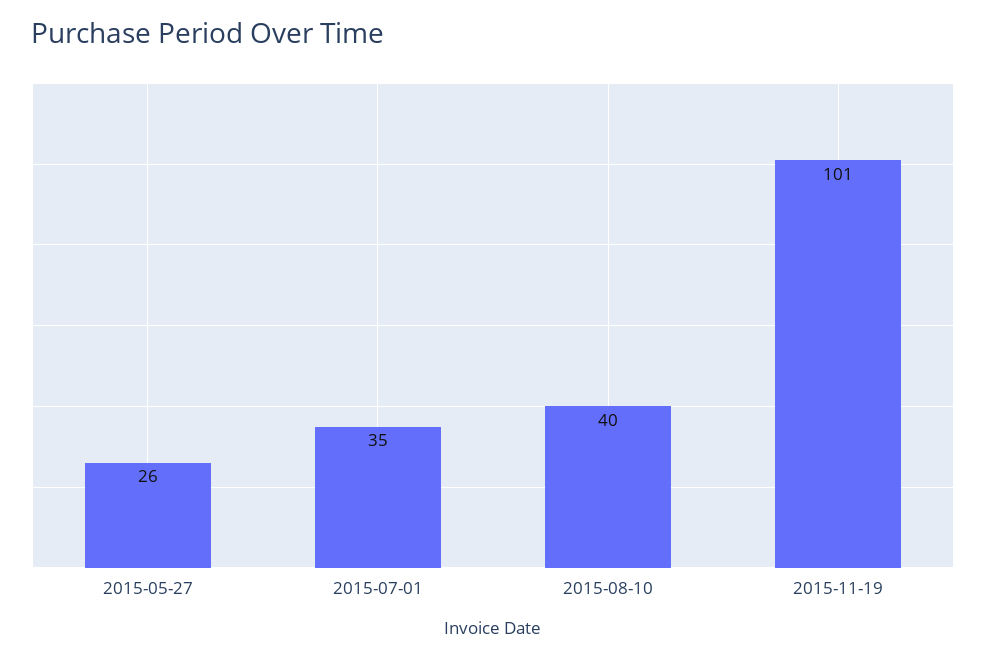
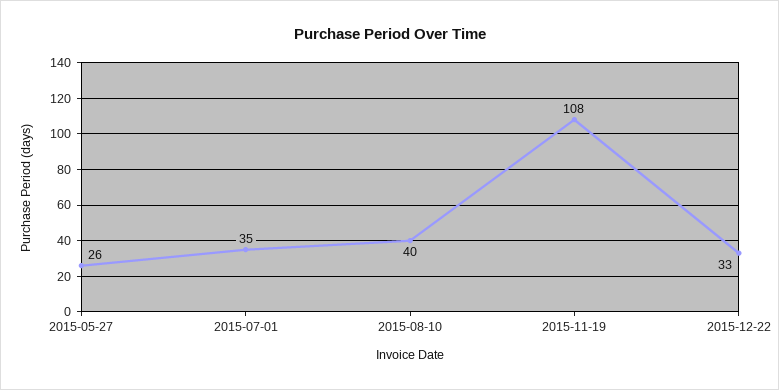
2015-11-19: 101 -> 108
2015-12-22: none -> 33

